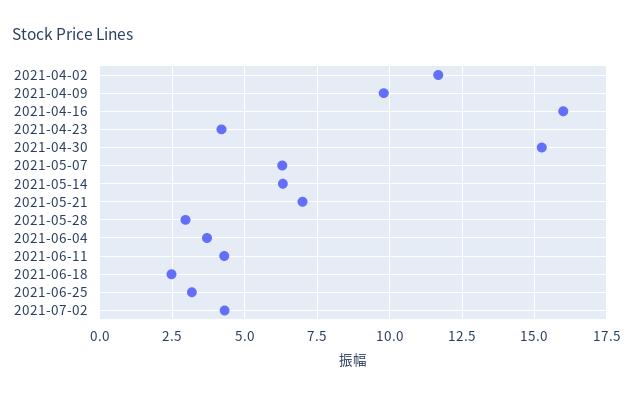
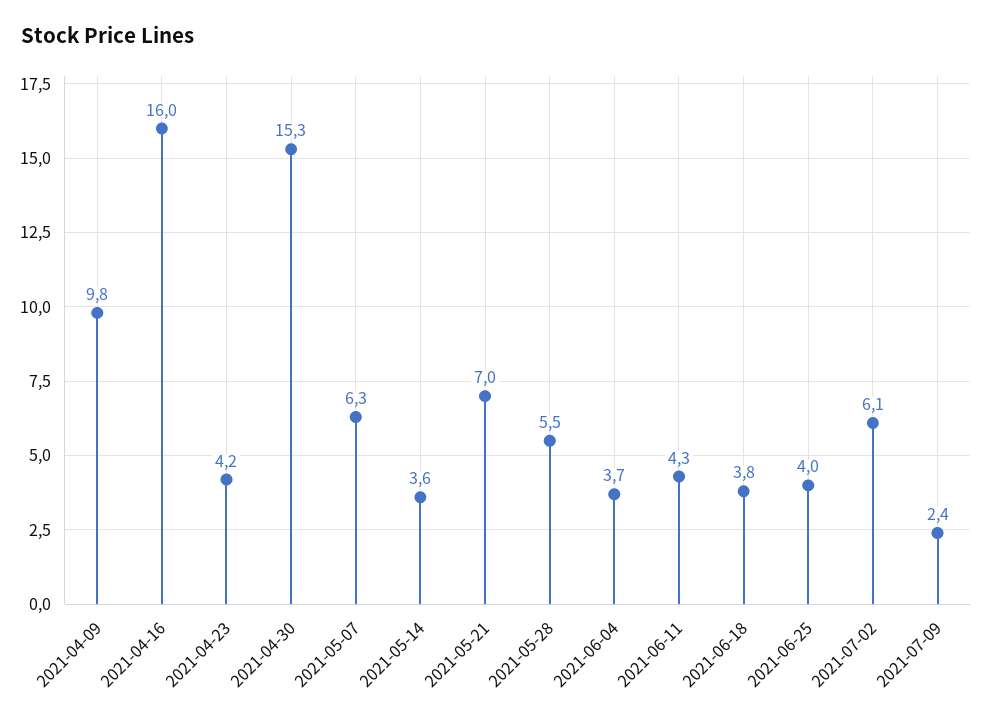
2021-04-02: 11.75 -> none
2021-05-14: 6.25 -> 3.6
2021-05-28: 3 -> 5.5
2021-06-18: 2.5 -> 3.8
2021-06-25: 3.25 -> 4
2021-07-02: 4.25 -> 6.1
2021-07-09: none -> 2.4

